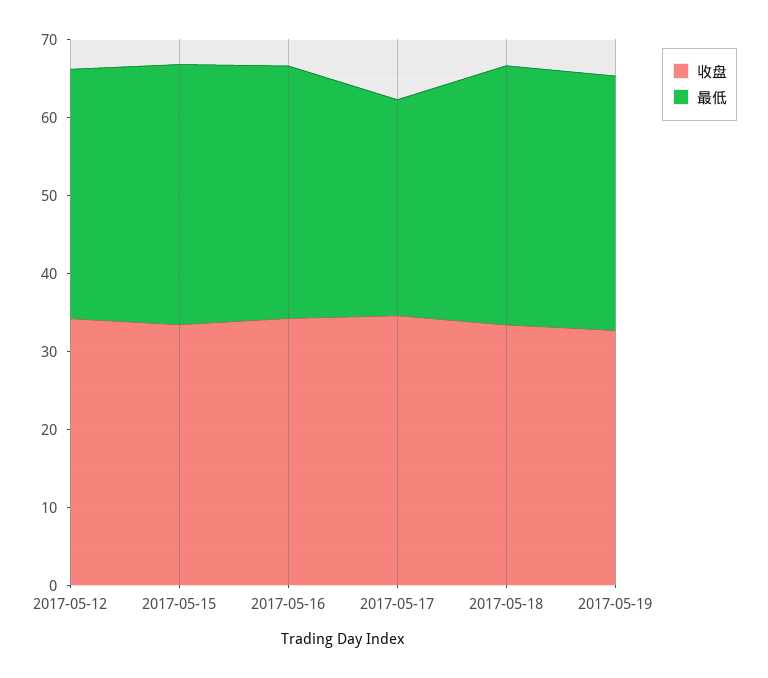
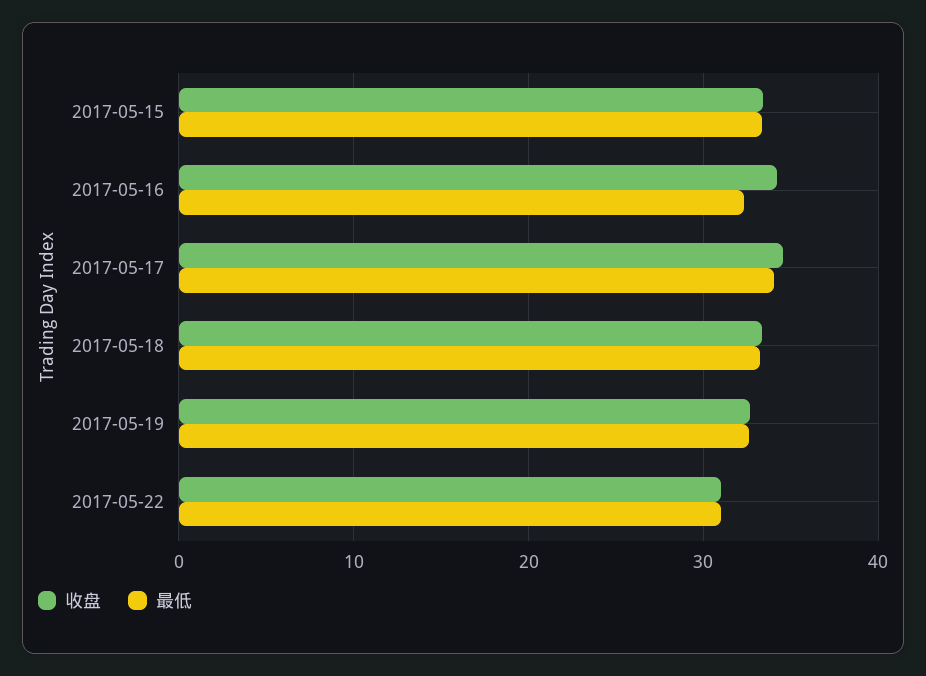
收盘, 2017-05-12: 34 -> none
最低, 2017-05-12: 32 -> none
最低, 2017-05-17: 28 -> 34
收盘, 2017-05-22: none -> 31
最低, 2017-05-22: none -> 31

